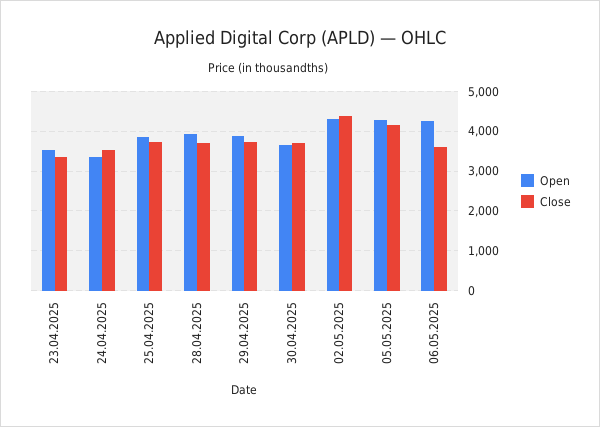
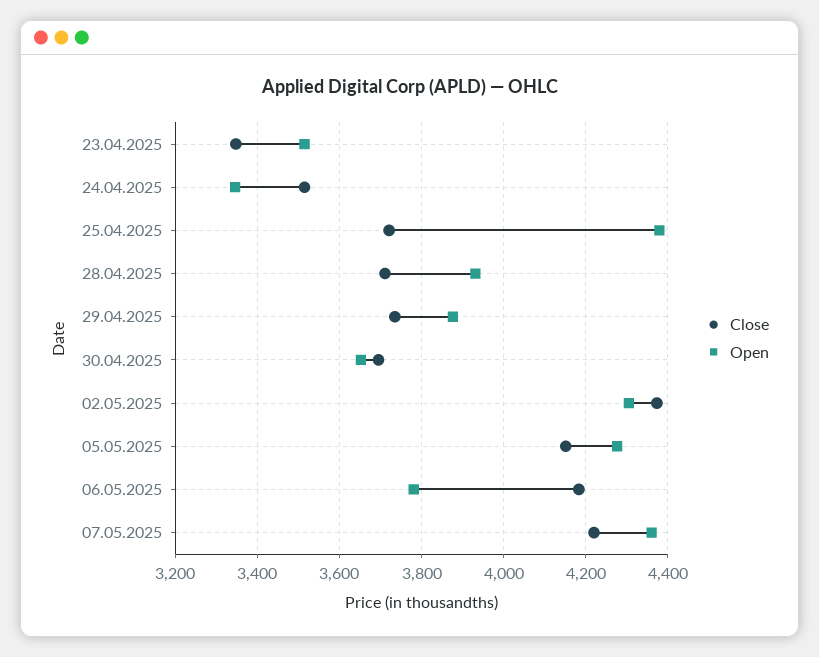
Open, 25.04.2025: 3800 -> 4380
Open, 06.05.2025: 4200 -> 3780
Close, 06.05.2025: 3600 -> 4180
Close, 07.05.2025: none -> 4220
Open, 07.05.2025: none -> 4360

